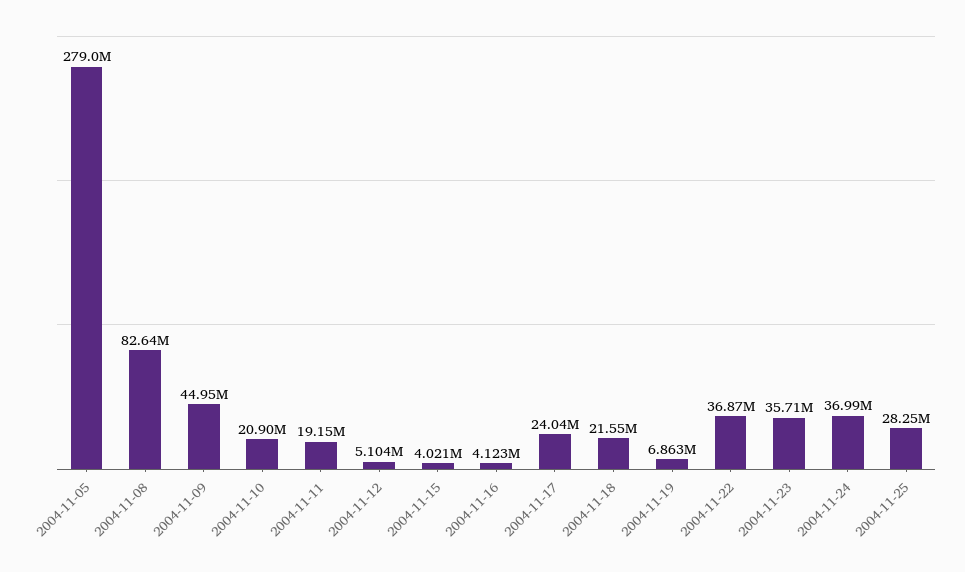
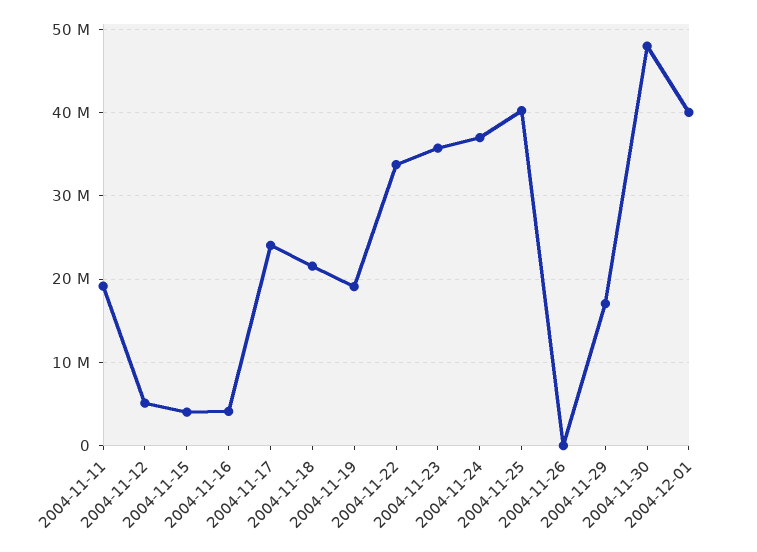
2004-11-05: 279000000 -> none
2004-11-08: 82640000 -> none
2004-11-09: 44950000 -> none
2004-11-10: 20900000 -> none
2004-11-19: 6863000 -> 19000000
2004-11-22: 36870000 -> 34000000
2004-11-25: 28250000 -> 40000000
2004-11-26: none -> 0
2004-11-29: none -> 17000000
2004-11-30: none -> 48000000
2004-12-01: none -> 40000000

